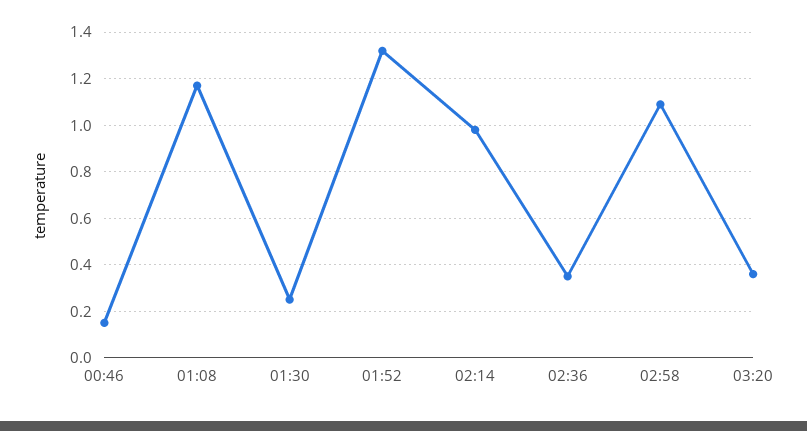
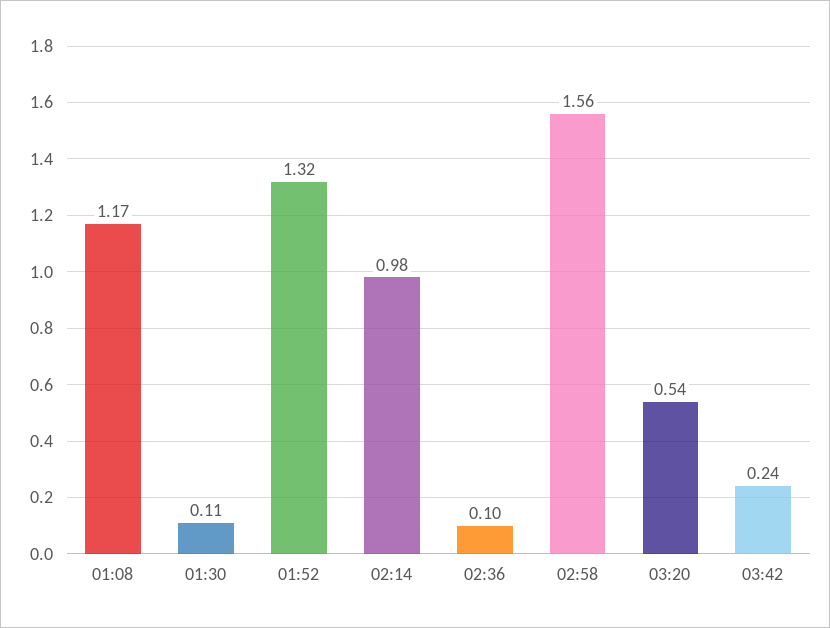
00:46: 0.15 -> none
01:30: 0.25 -> 0.11
02:36: 0.35 -> 0.1
02:58: 1.1 -> 1.56
03:20: 0.35 -> 0.54
03:42: none -> 0.24

